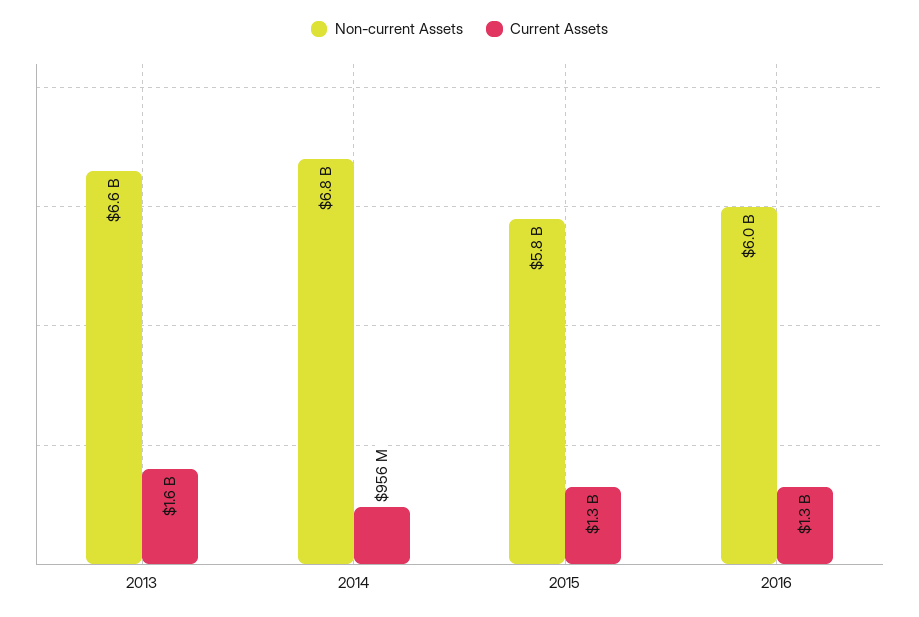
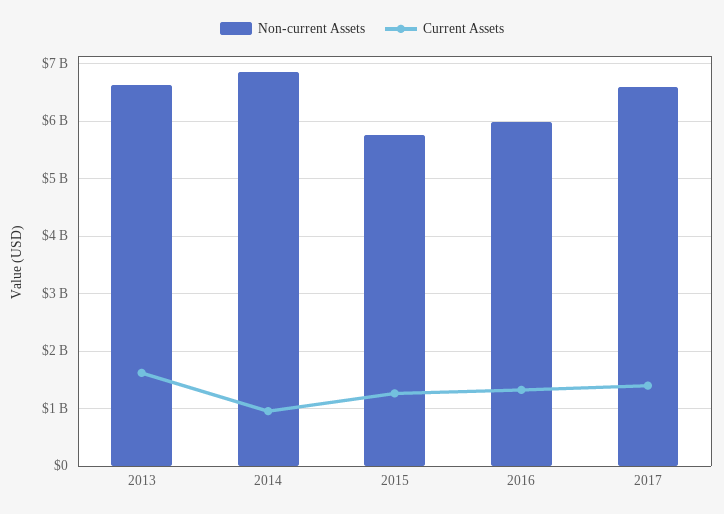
Non-current Assets, 2017: none -> 6600000000
Current Assets, 2017: none -> 1400000000

